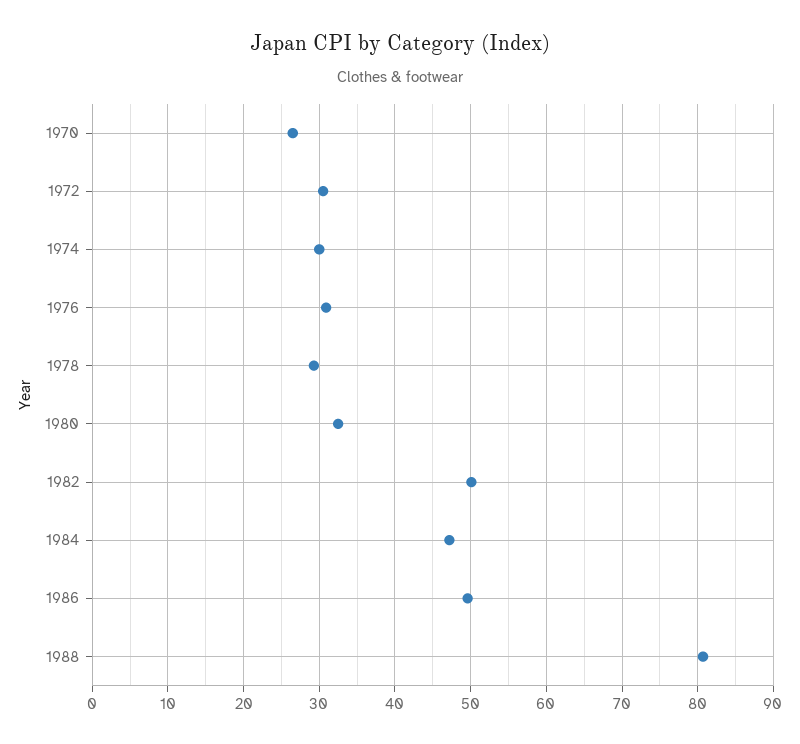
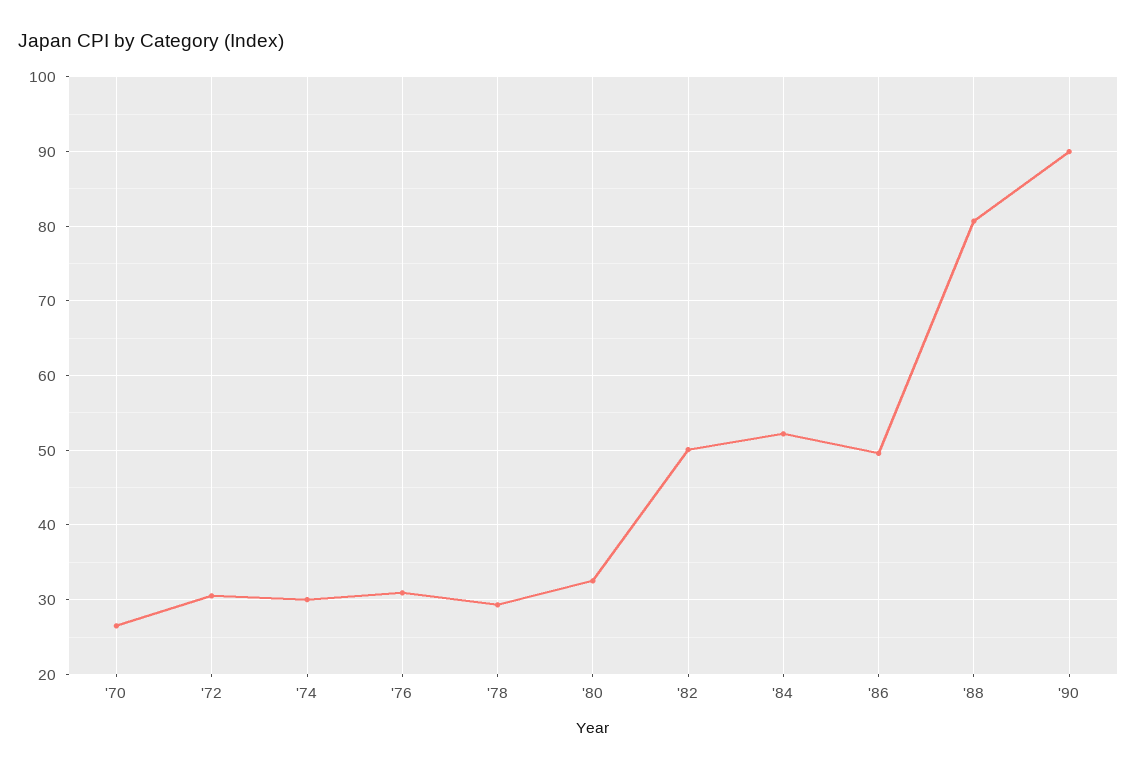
1984: 47 -> 52
'90: none -> 90

